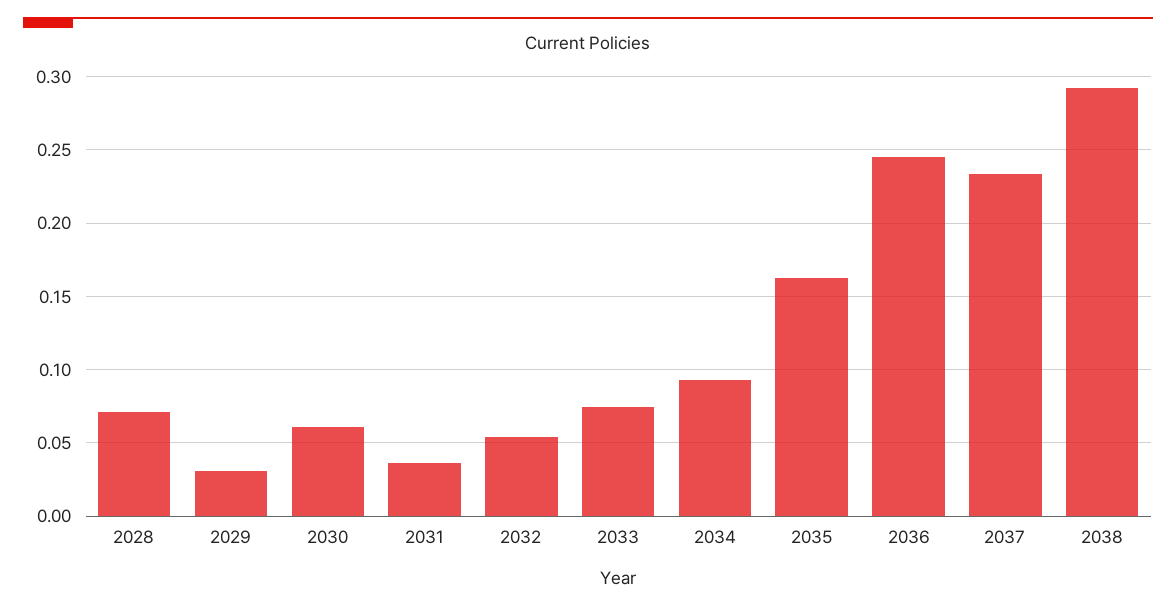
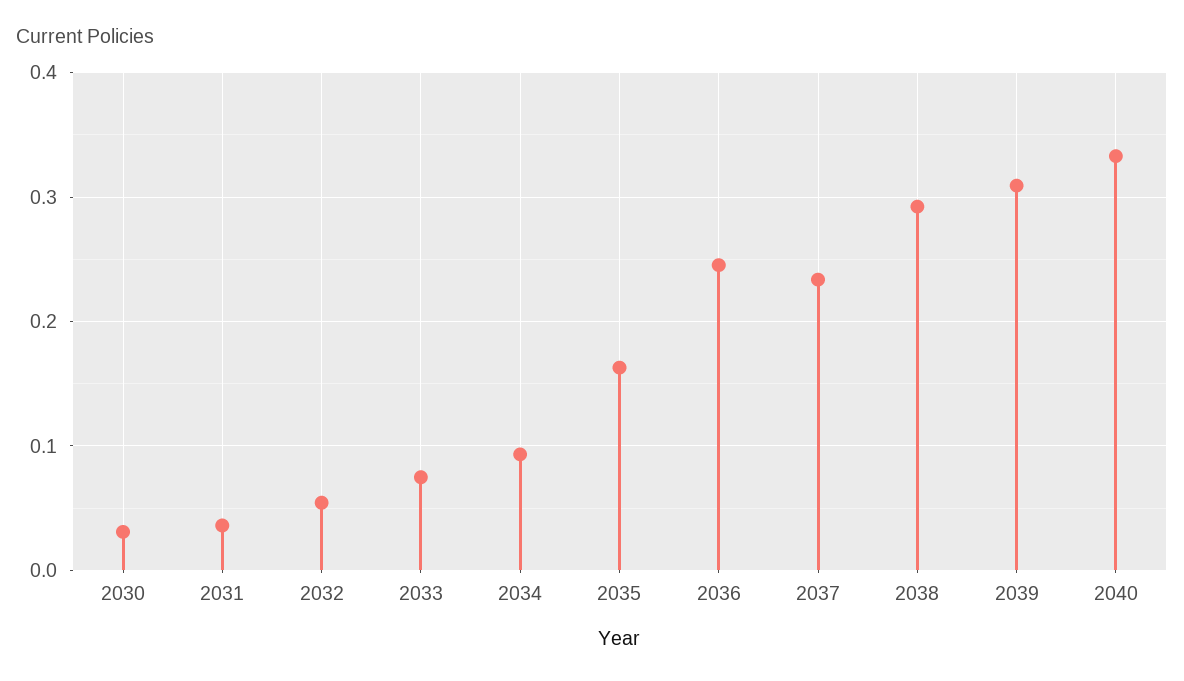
2028: 0.07 -> none
2029: 0.03 -> none
2030: 0.06 -> 0.03
2039: none -> 0.31
2040: none -> 0.33

